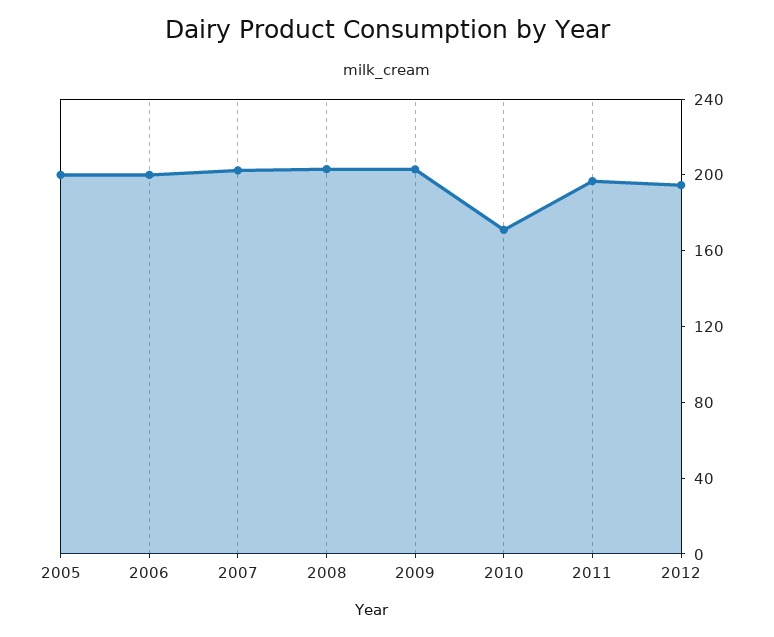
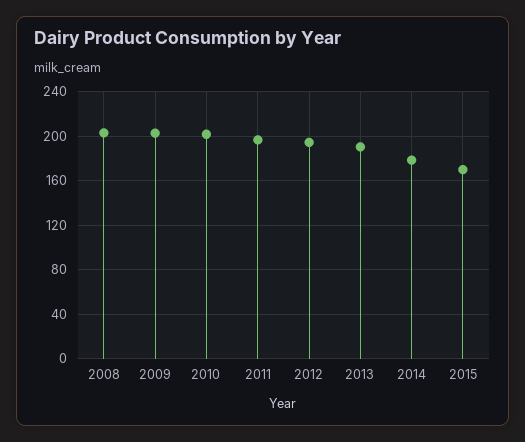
2005: 200 -> none
2006: 200 -> none
2007: 200 -> none
2010: 170 -> 200
2013: none -> 190
2014: none -> 180
2015: none -> 170

